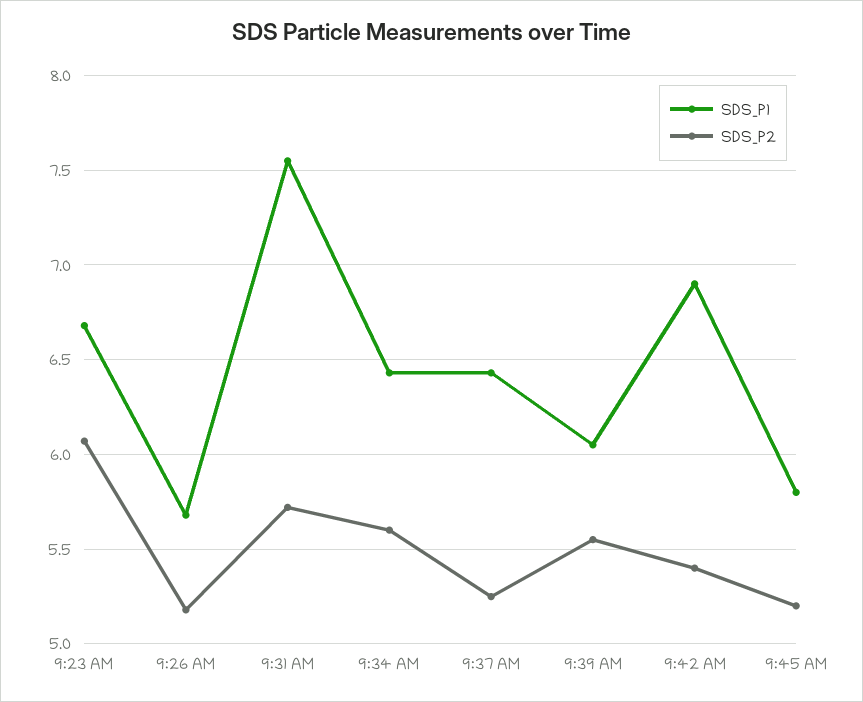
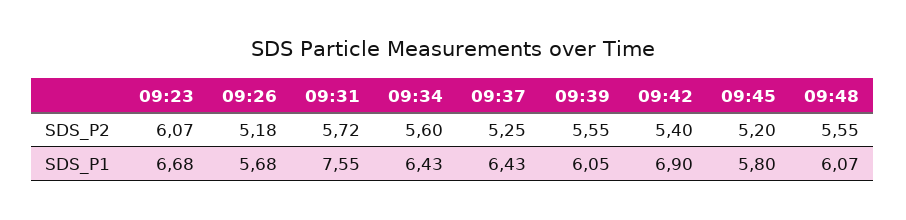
SDS_P2, 09:48: none -> 5.55
SDS_P1, 09:48: none -> 6.07

